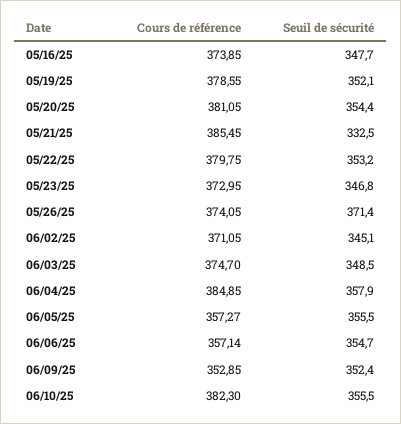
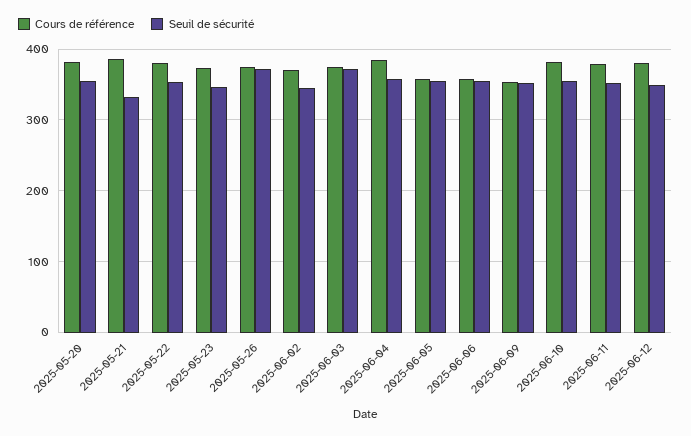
Cours de référence, 05/16/25: 373.85 -> none
Seuil de sécurité, 05/16/25: 347.7 -> none
Cours de référence, 05/19/25: 378.55 -> none
Seuil de sécurité, 05/19/25: 352.1 -> none
Seuil de sécurité, 06/03/25: 348.5 -> 370
Cours de référence, 2025-06-11: none -> 380
Seuil de sécurité, 2025-06-11: none -> 350
Cours de référence, 2025-06-12: none -> 380
Seuil de sécurité, 2025-06-12: none -> 350

